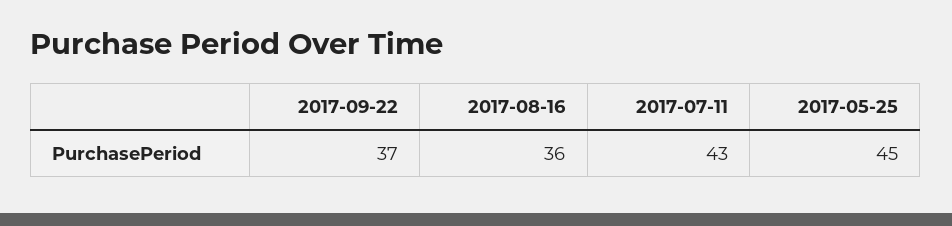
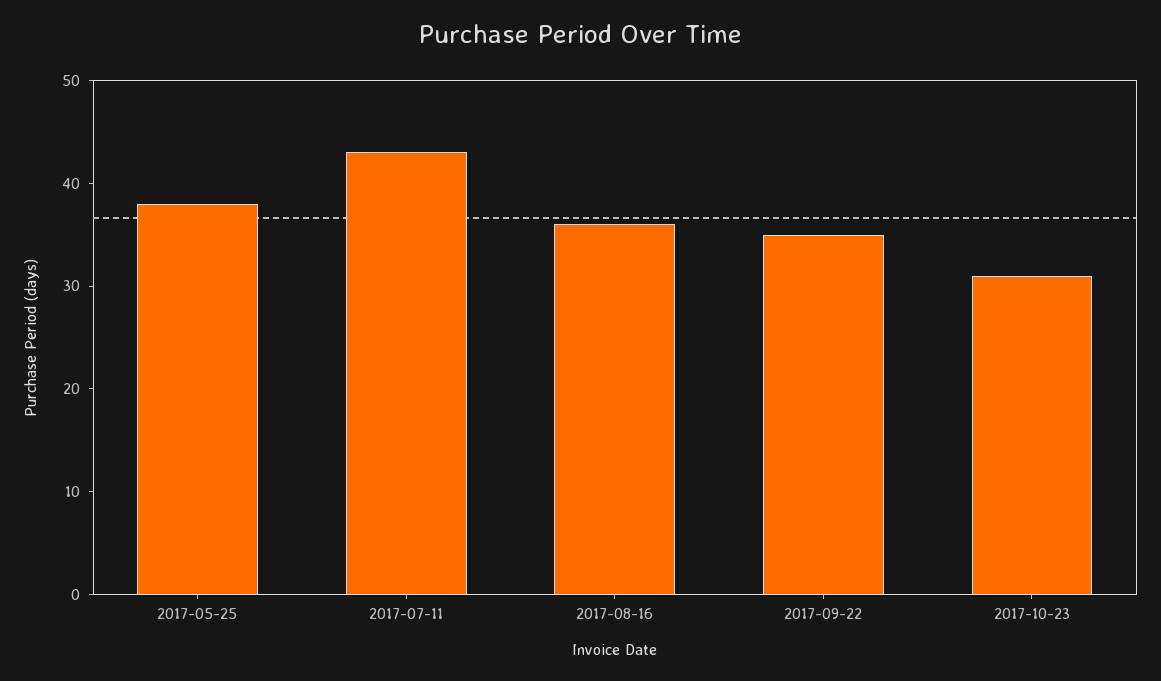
2017-09-22: 37 -> 35
2017-05-25: 45 -> 38
2017-10-23: none -> 31

